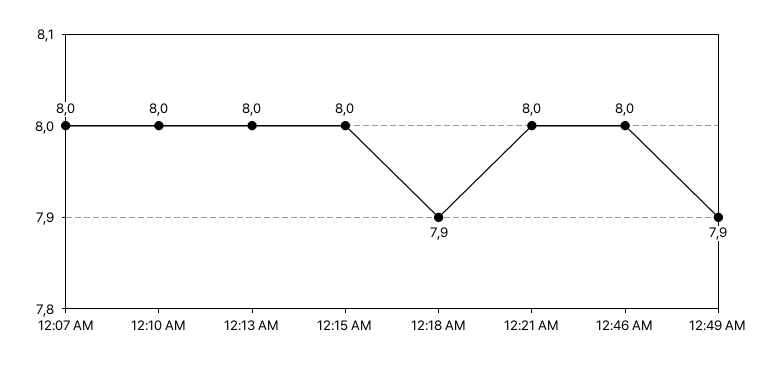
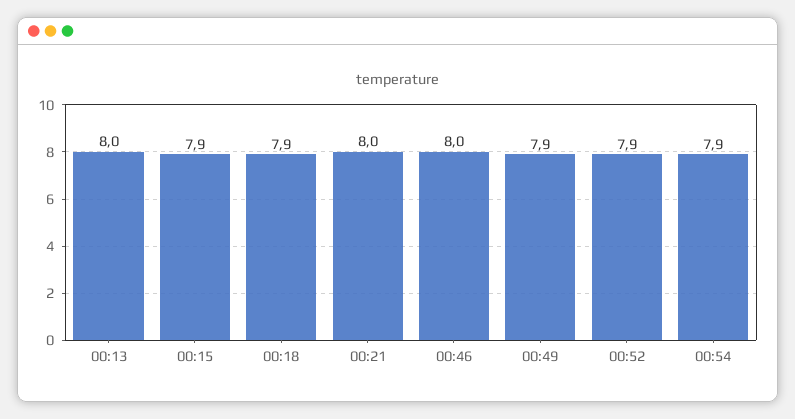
12:07 AM: 8 -> none
12:10 AM: 8 -> none
12:15 AM: 8 -> 7.9
00:52: none -> 7.9
00:54: none -> 7.9

